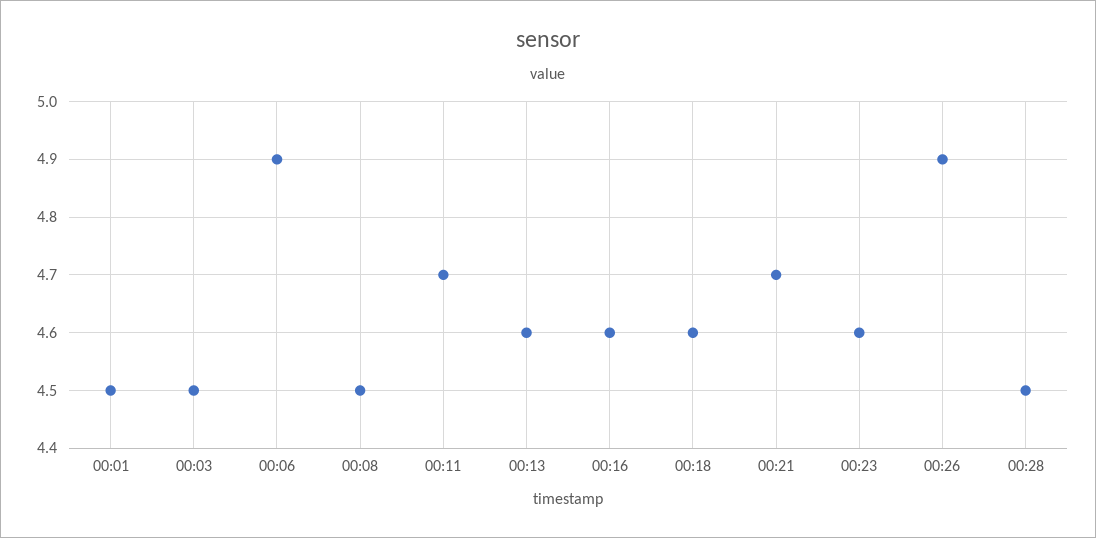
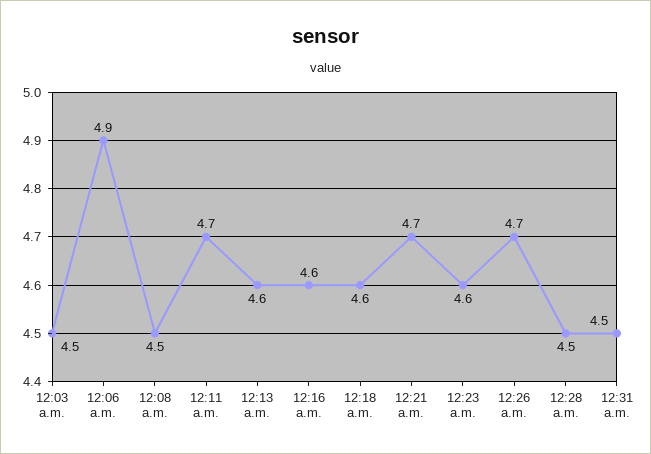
00:01: 4.5 -> none
00:26: 4.9 -> 4.7
12:31 a.m.: none -> 4.5

